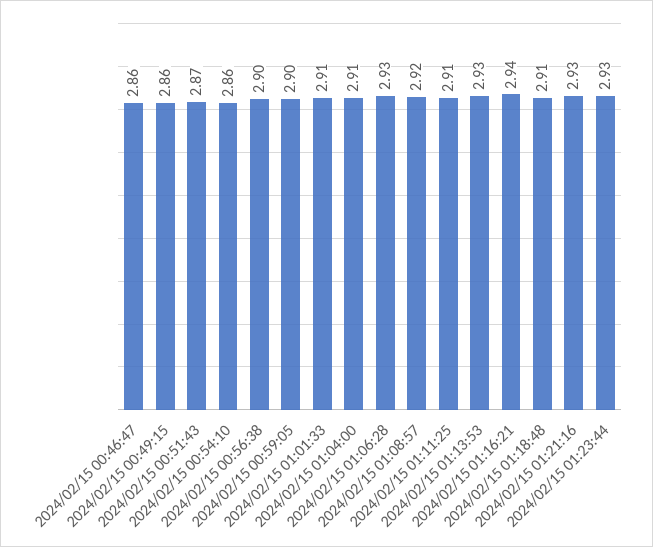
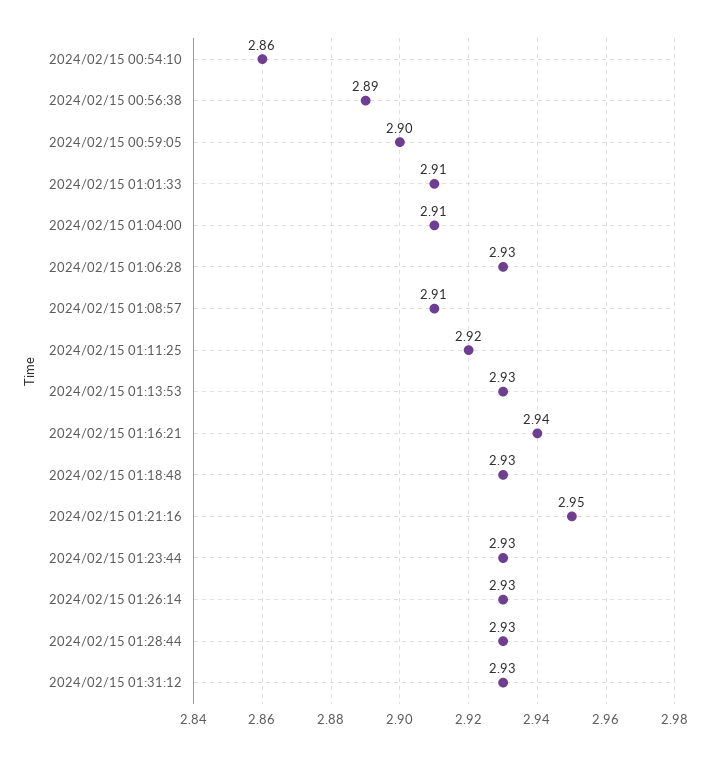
2024/02/15 00:46:47: 2.86 -> none
2024/02/15 00:49:15: 2.86 -> none
2024/02/15 00:51:43: 2.87 -> none
2024/02/15 00:56:38: 2.9 -> 2.89
2024/02/15 01:08:57: 2.92 -> 2.91
2024/02/15 01:11:25: 2.91 -> 2.92
2024/02/15 01:18:48: 2.91 -> 2.93
2024/02/15 01:21:16: 2.93 -> 2.95
2024/02/15 01:26:14: none -> 2.93
2024/02/15 01:28:44: none -> 2.93
2024/02/15 01:31:12: none -> 2.93

